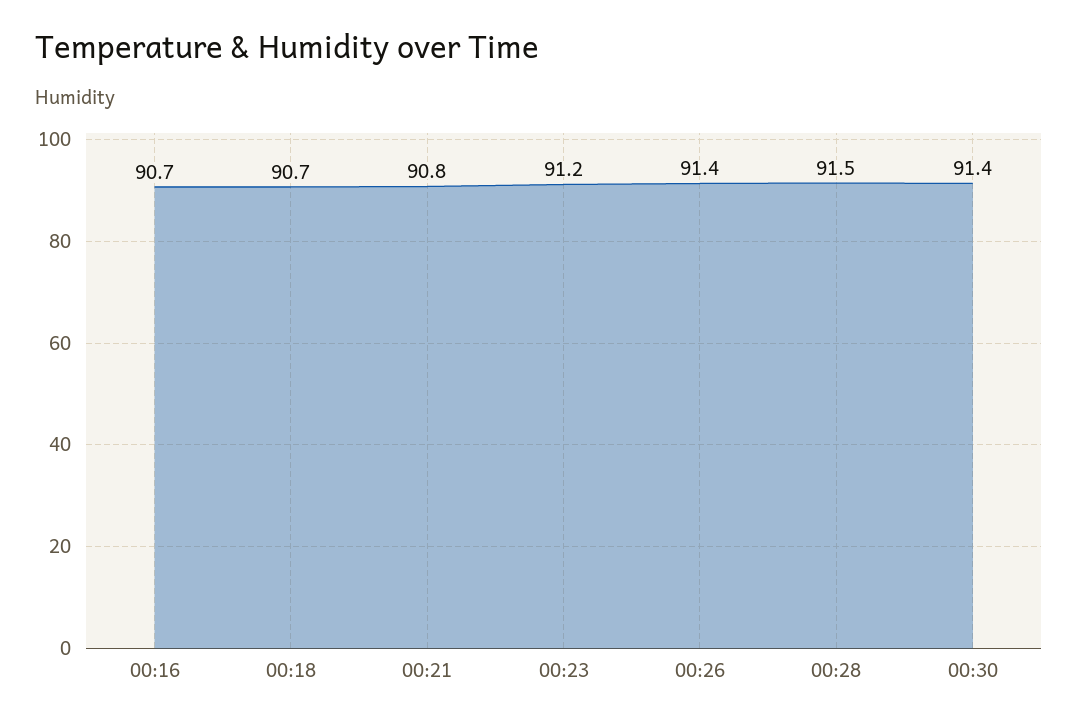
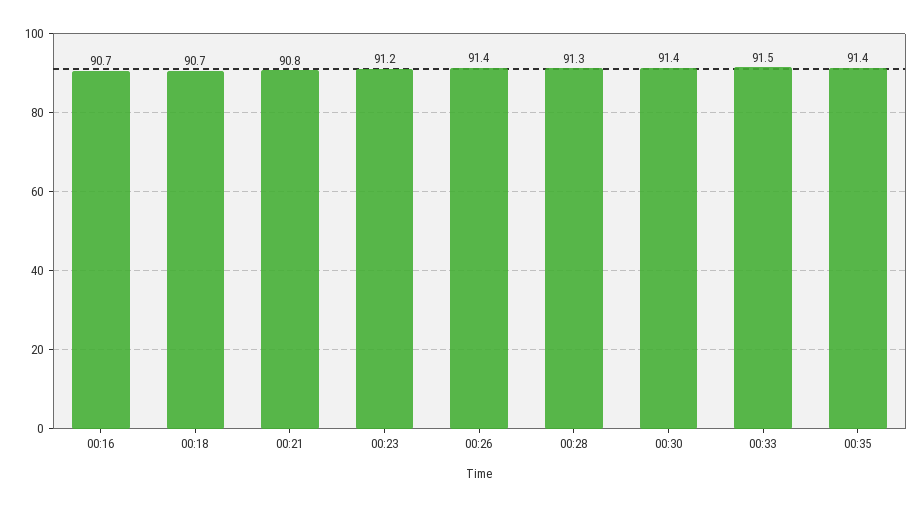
00:28: 91.5 -> 91.3
00:33: none -> 91.5
00:35: none -> 91.4

